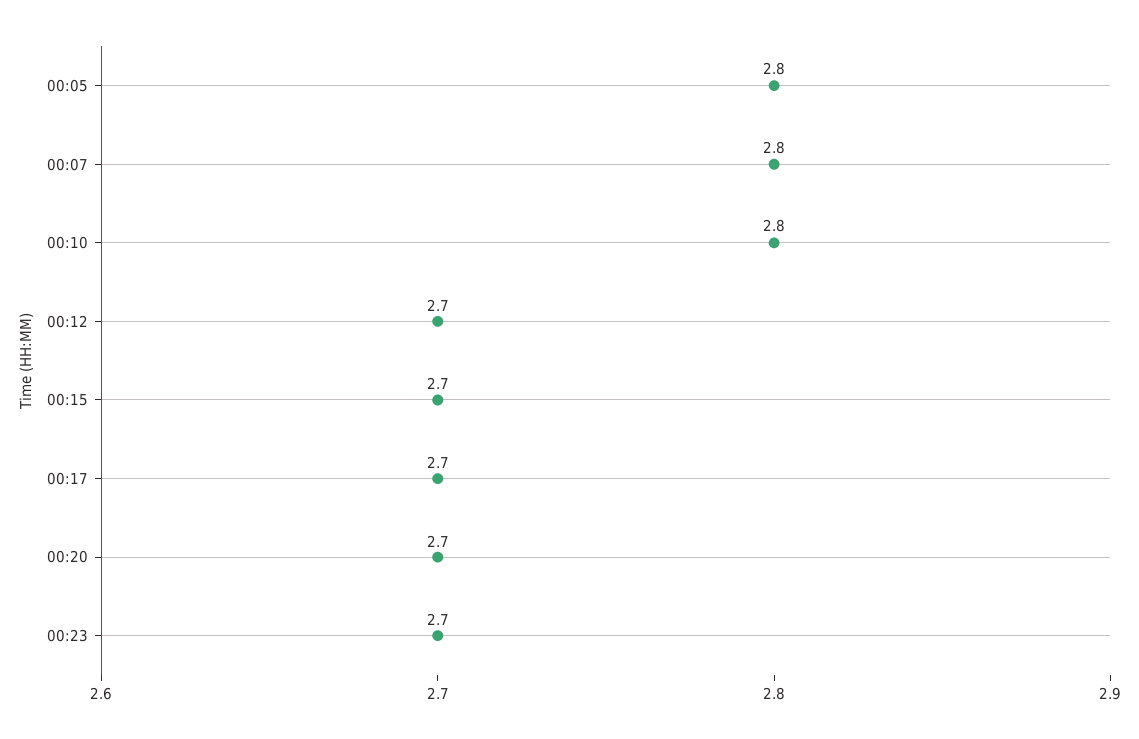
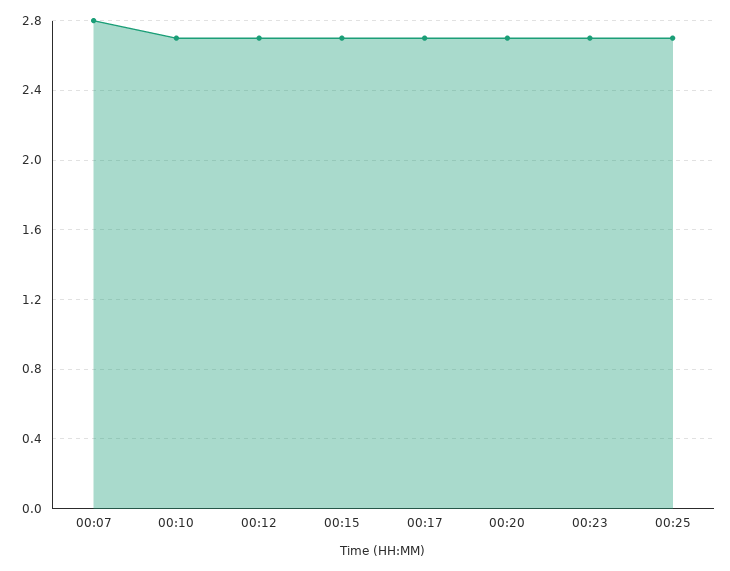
00:05: 2.8 -> none
00:10: 2.8 -> 2.7
00:25: none -> 2.7

